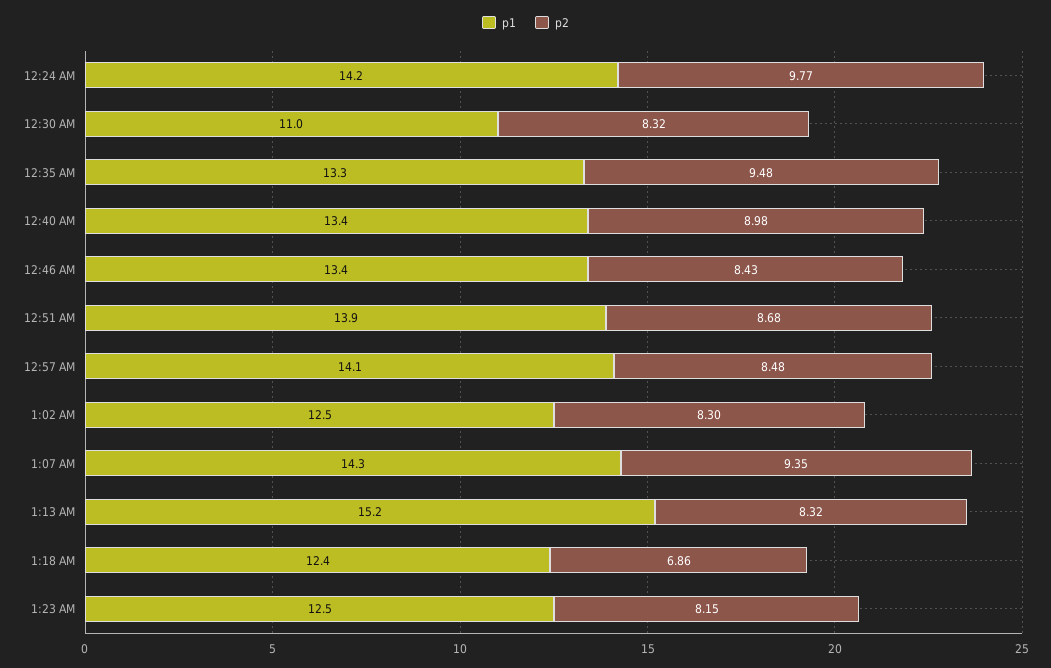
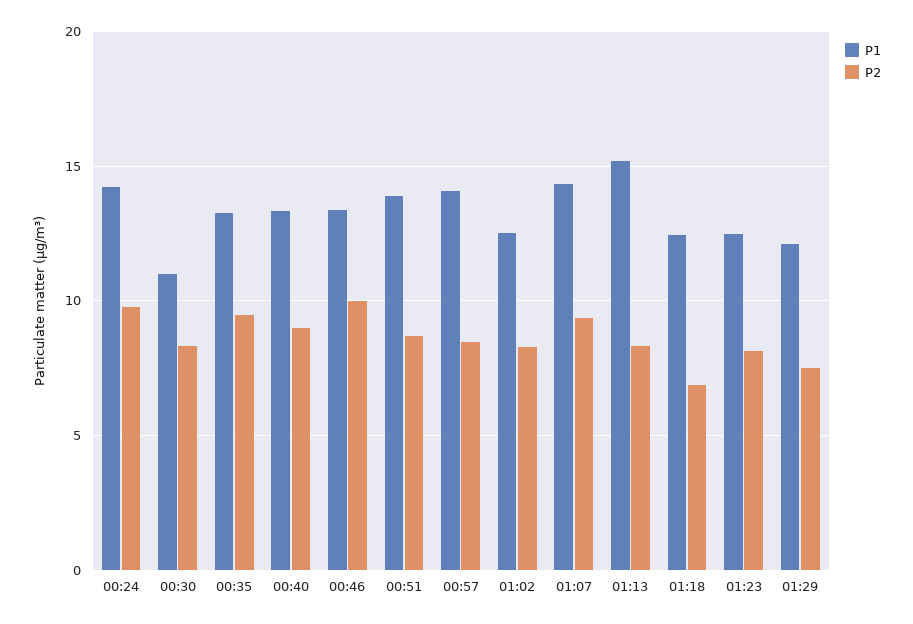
p2, 12:46 AM: 8.43 -> 10
p1, 01:29: none -> 12
p2, 01:29: none -> 7.5

